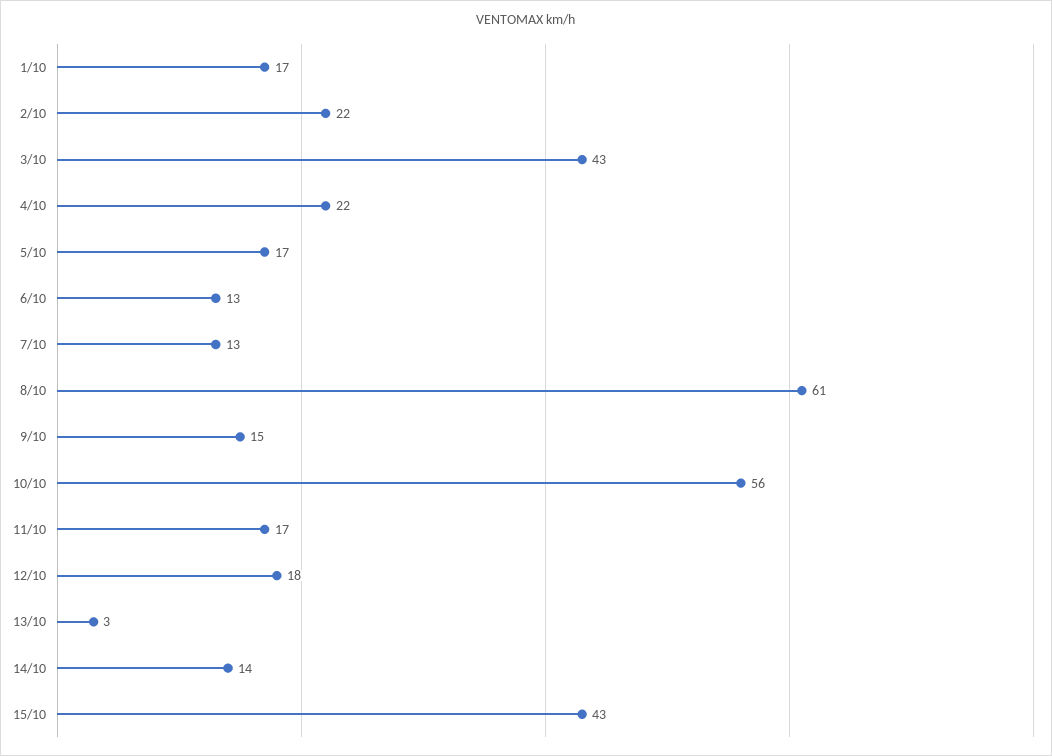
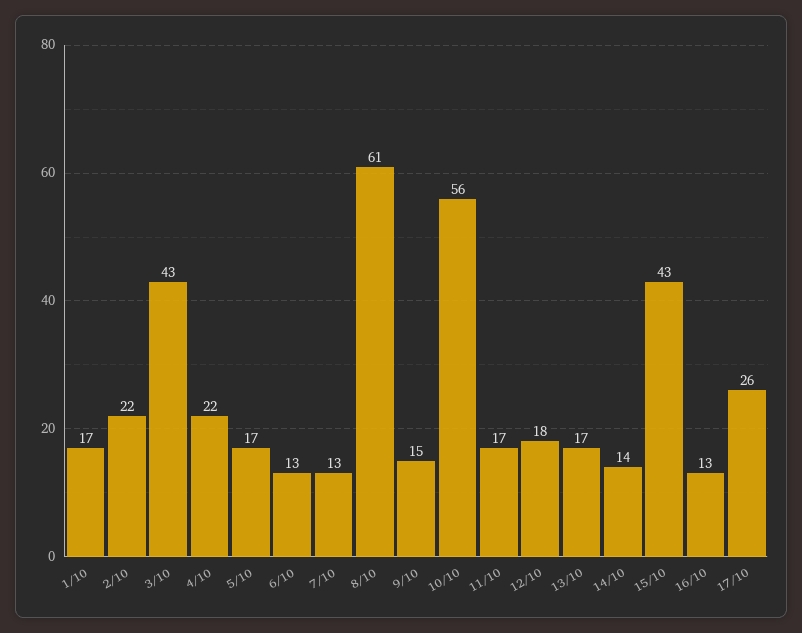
13/10: 3 -> 17
16/10: none -> 13
17/10: none -> 26

